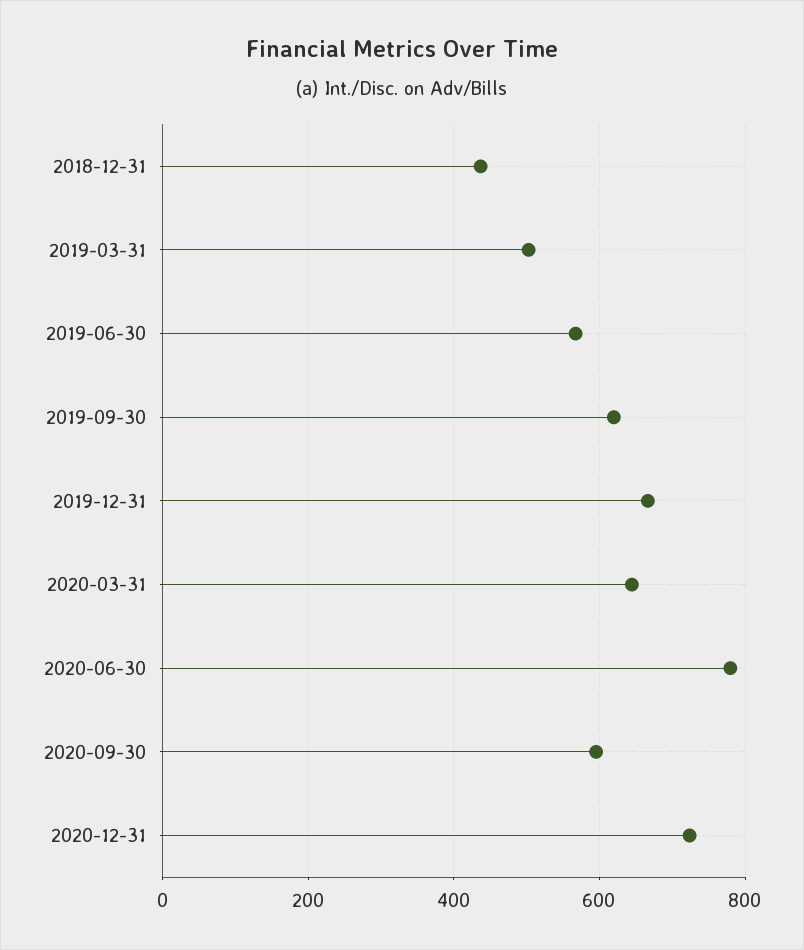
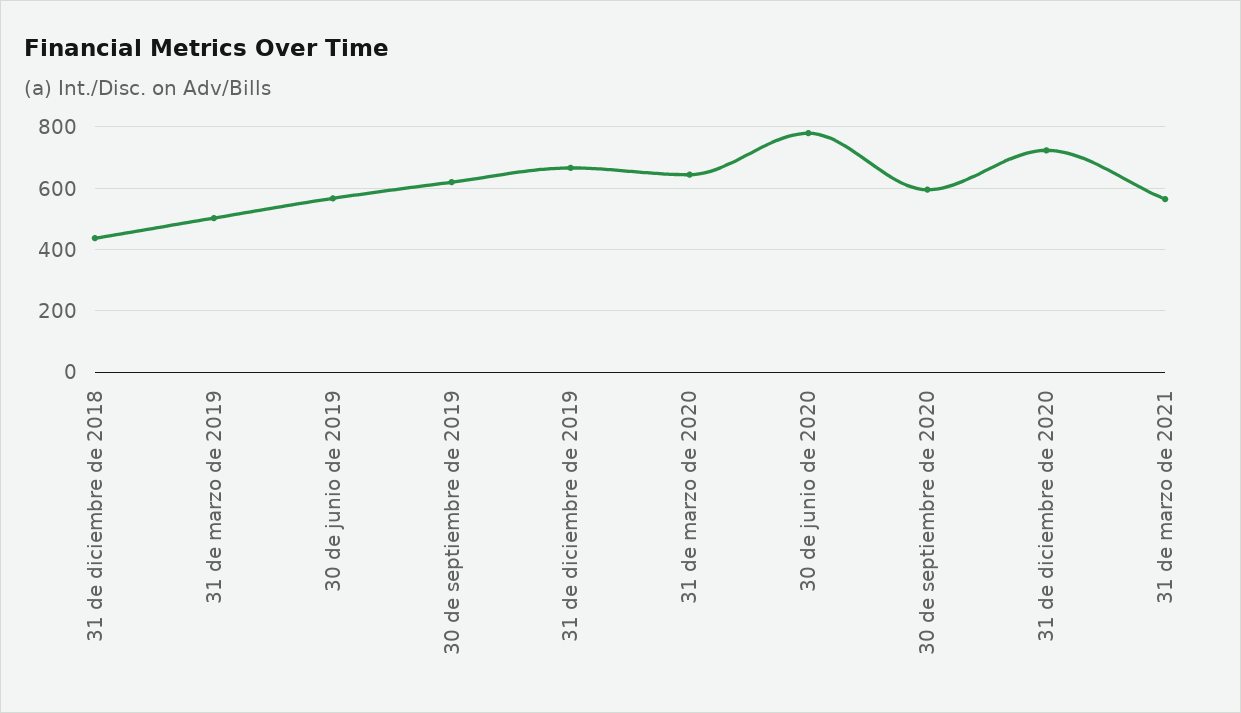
31 de marzo de 2021: none -> 560

